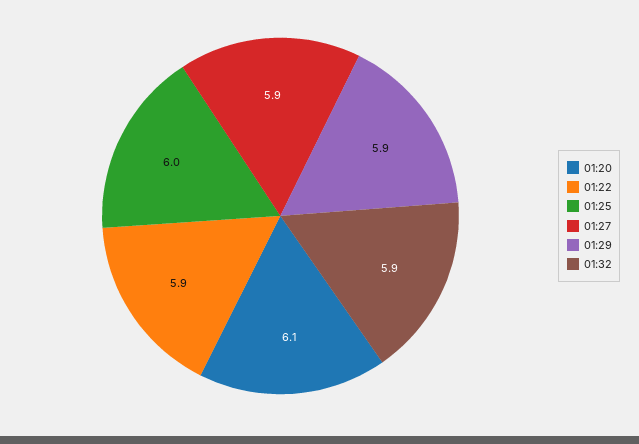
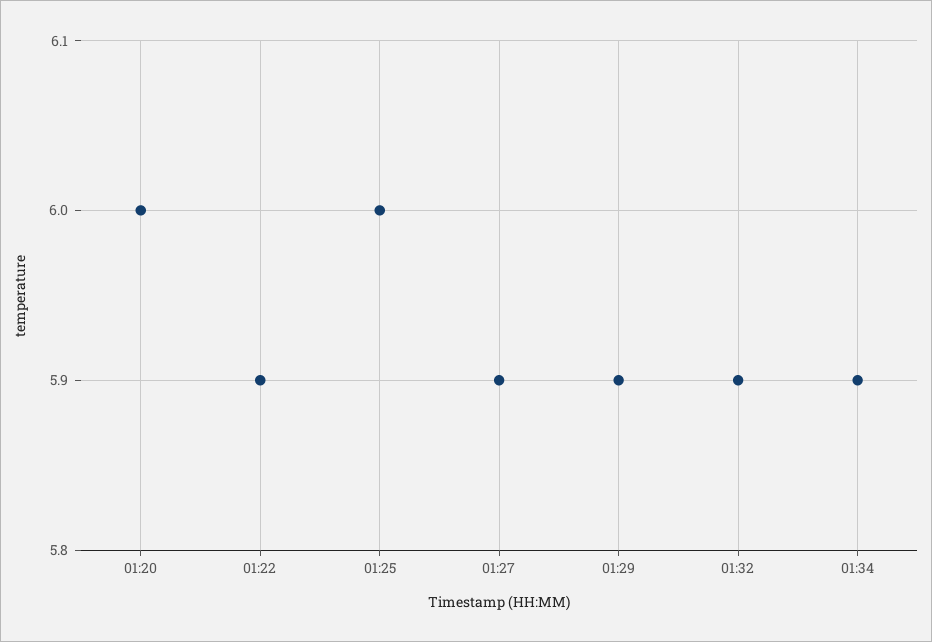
01:20: 6.1 -> 6
01:34: none -> 5.9

